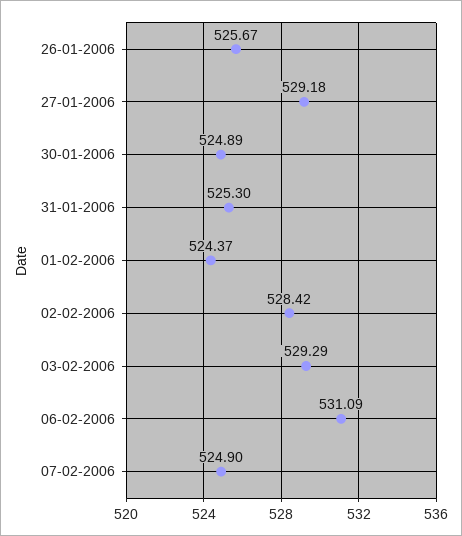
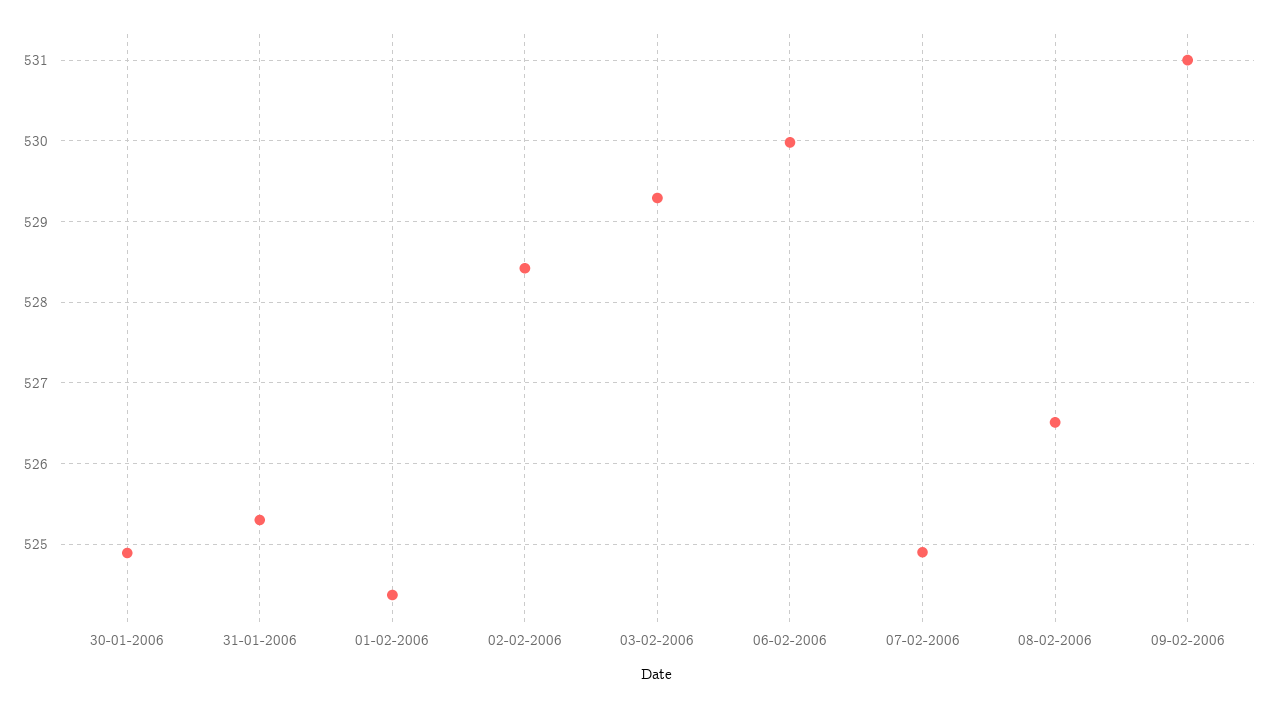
26-01-2006: 525.67 -> none
27-01-2006: 529.18 -> none
06-02-2006: 531.09 -> 530
08-02-2006: none -> 526.5
09-02-2006: none -> 531

